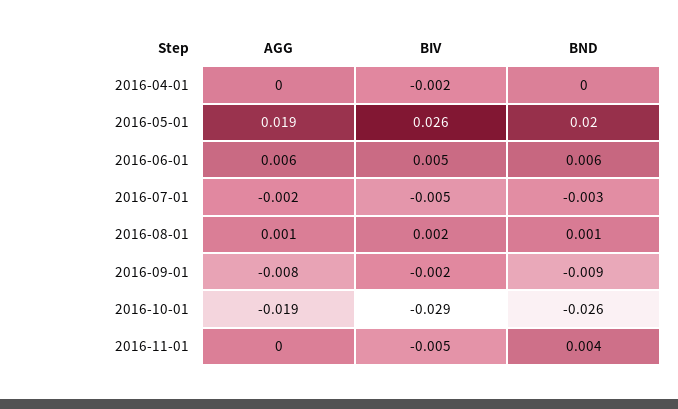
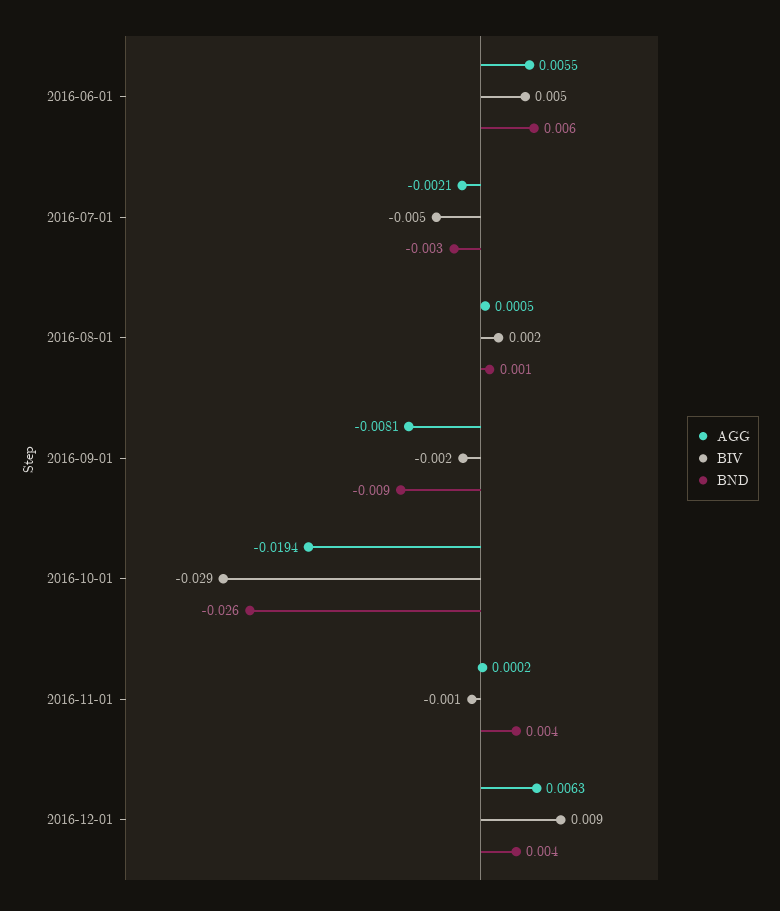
AGG, 2016-04-01: 0 -> none
BIV, 2016-04-01: -0.002 -> none
BND, 2016-04-01: 0 -> none
AGG, 2016-05-01: 0.019 -> none
BIV, 2016-05-01: 0.026 -> none
BND, 2016-05-01: 0.02 -> none
BIV, 2016-11-01: -0.005 -> -0.001
AGG, 2016-12-01: none -> 0.0063
BIV, 2016-12-01: none -> 0.009
BND, 2016-12-01: none -> 0.004

